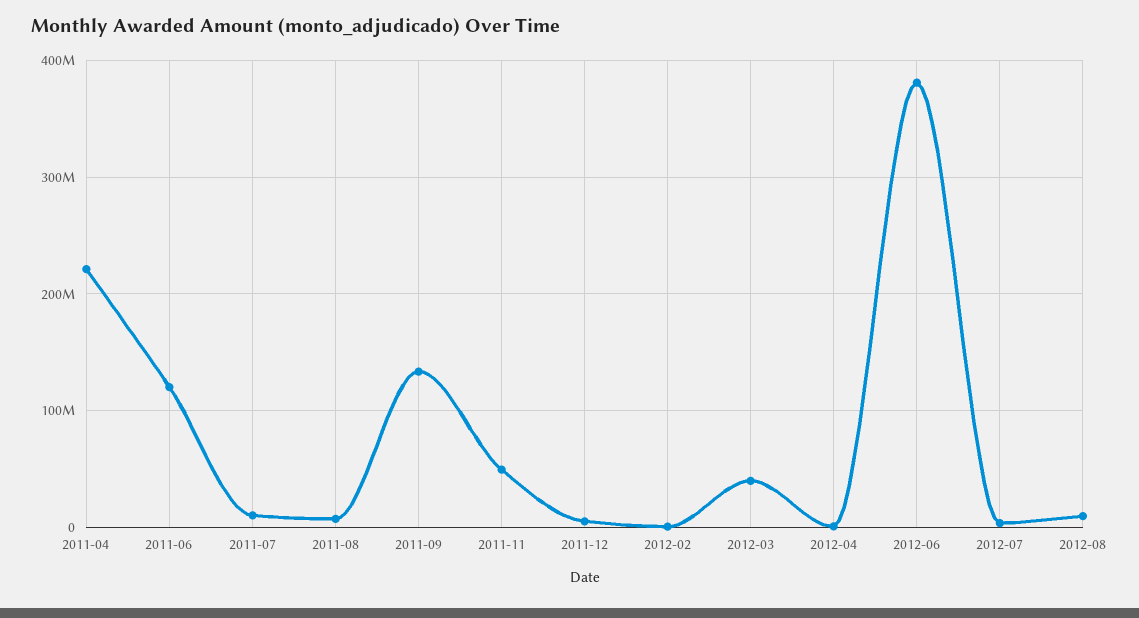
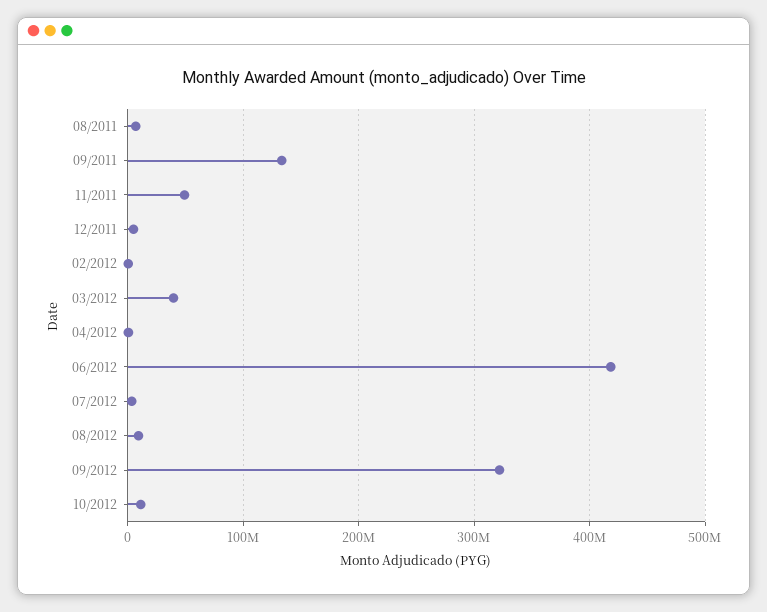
2011-04: 220000000 -> none
2011-06: 120000000 -> none
2011-07: 10000000 -> none
2012-06: 380000000 -> 420000000
09/2012: none -> 320000000
10/2012: none -> 10000000

